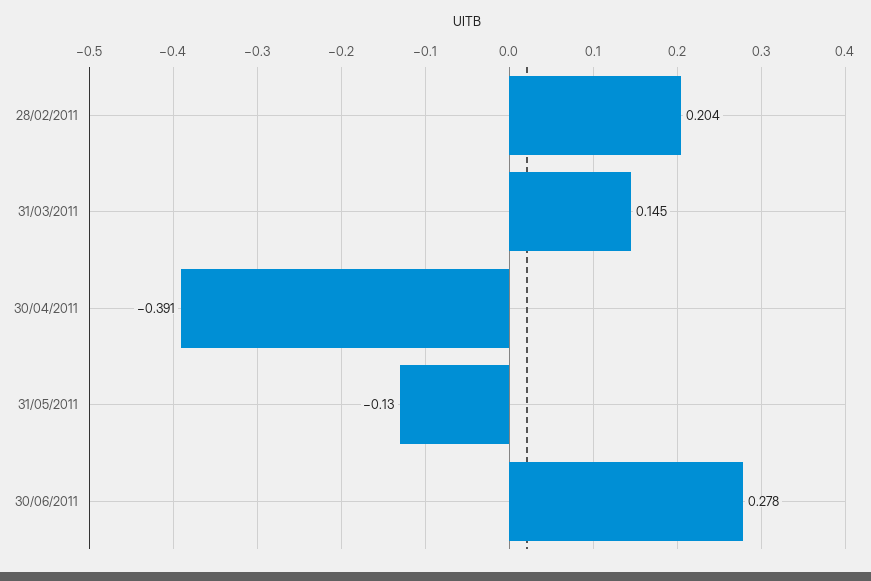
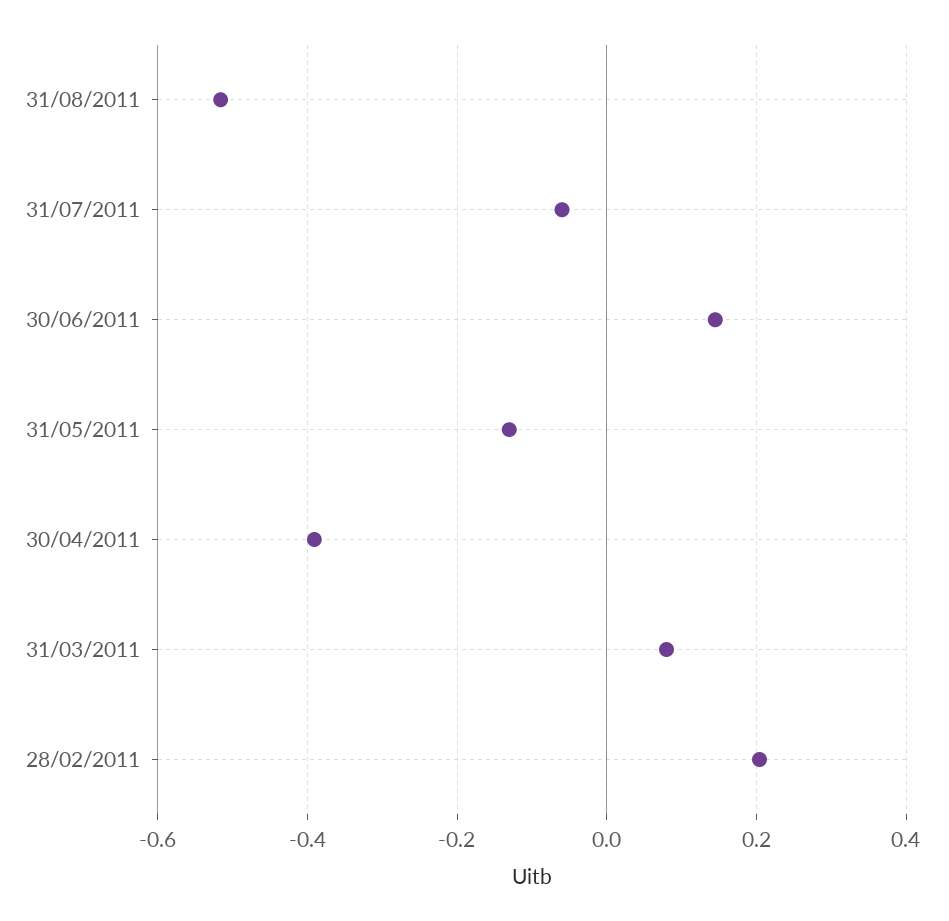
31/03/2011: 0.145 -> 0.08
30/06/2011: 0.278 -> 0.14
31/08/2011: none -> -0.52
31/07/2011: none -> -0.06

